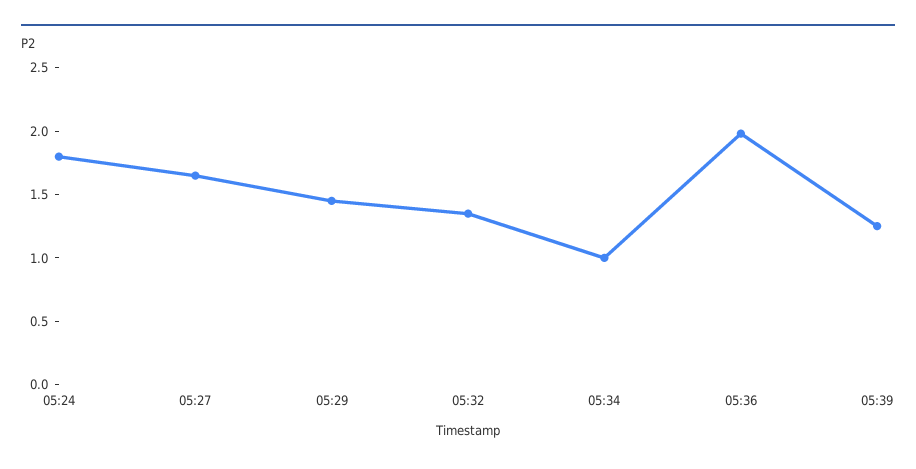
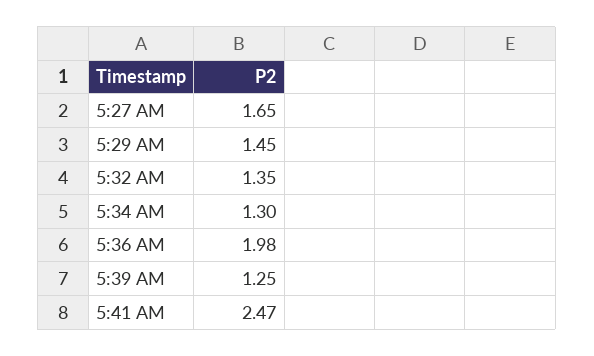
05:24: 1.8 -> none
05:34: 1 -> 1.3
5:41 AM: none -> 2.47

